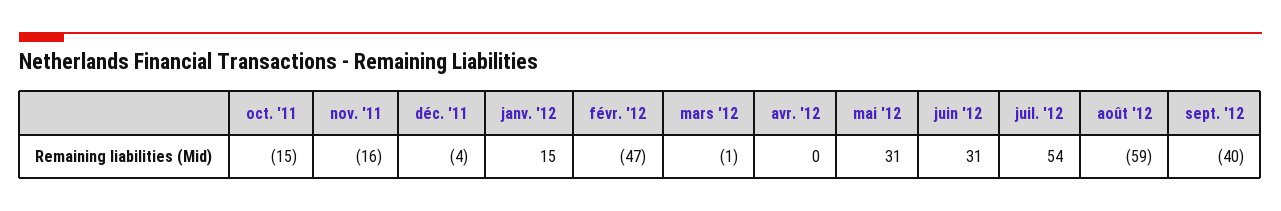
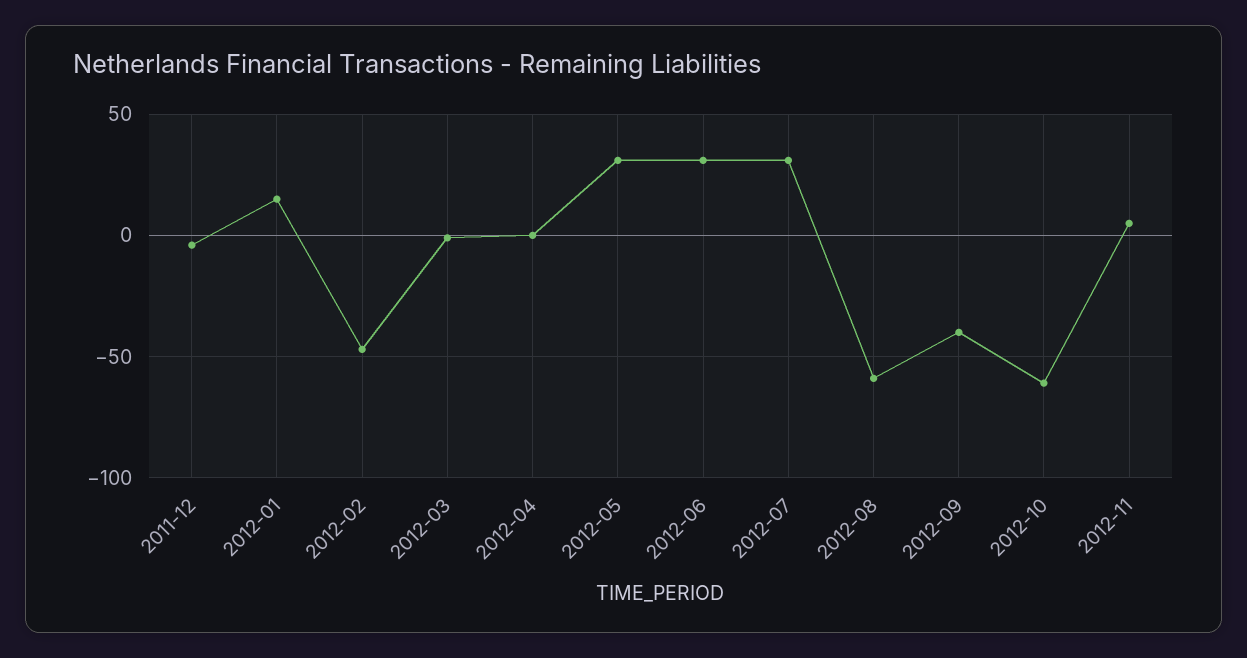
oct. '11: -15 -> none
nov. '11: -16 -> none
juil. '12: 54 -> 30
2012-10: none -> -60
2012-11: none -> 5

